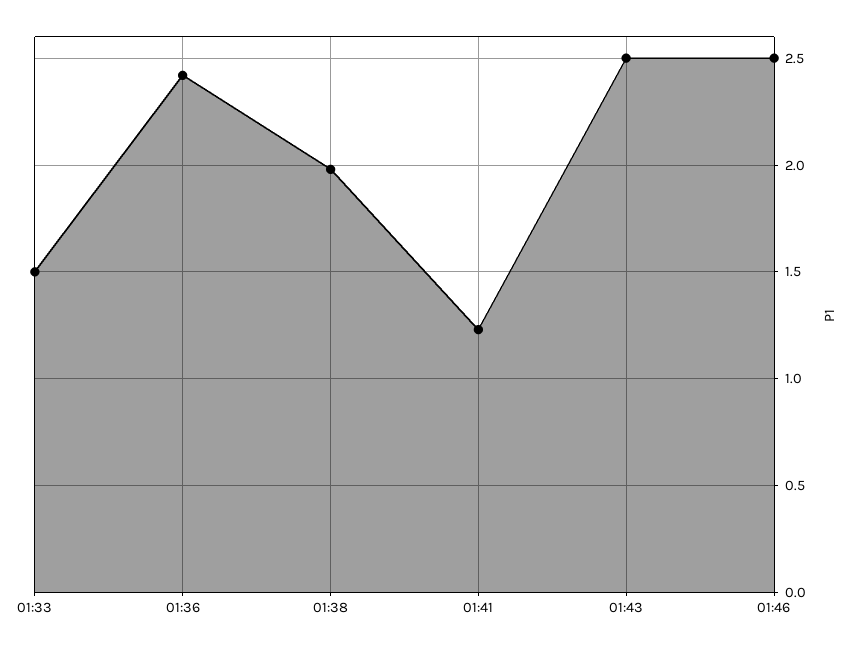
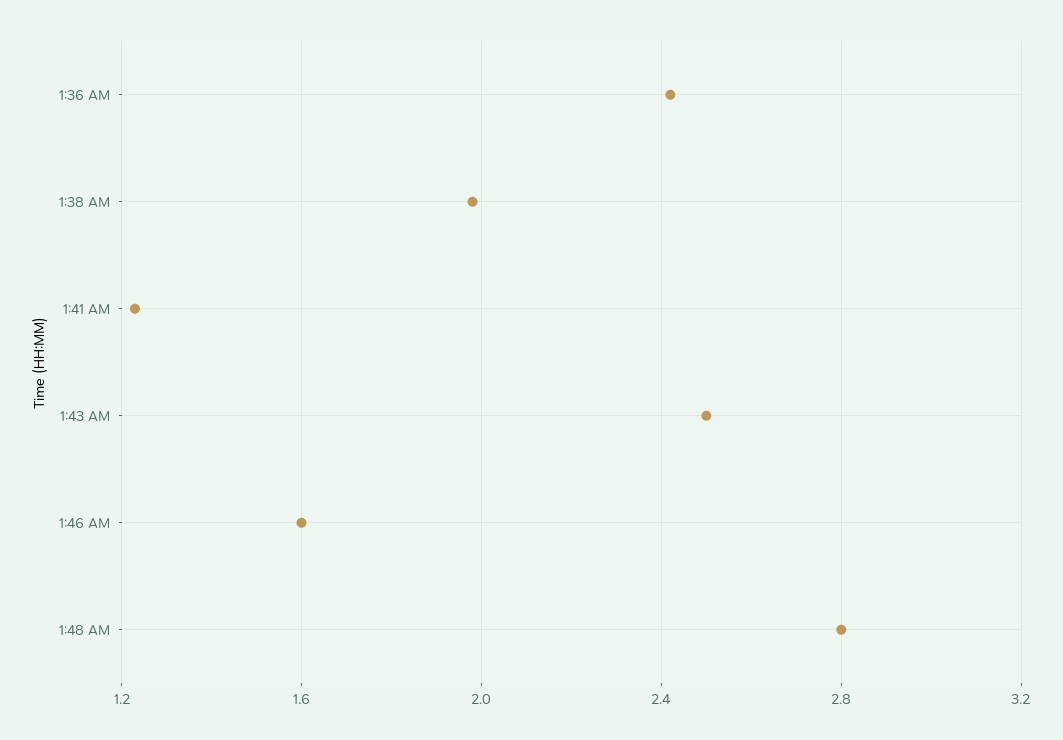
01:33: 1.5 -> none
01:46: 2.5 -> 1.6
1:48 AM: none -> 2.8

